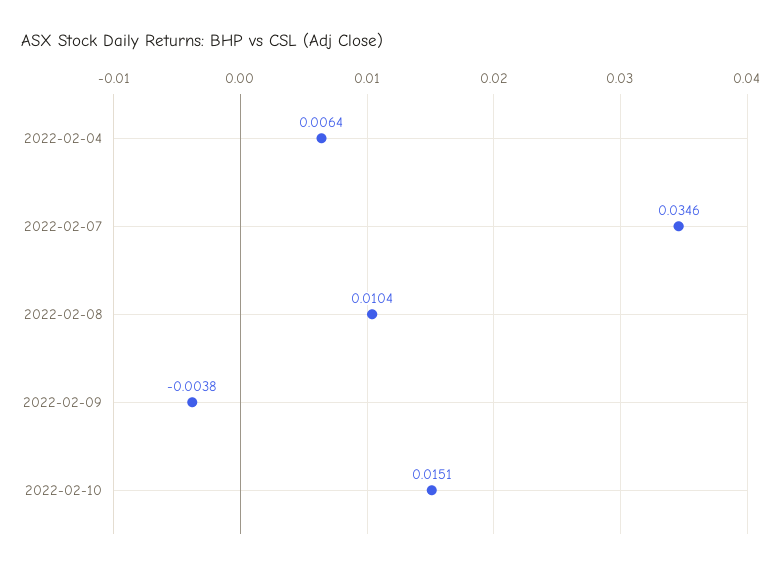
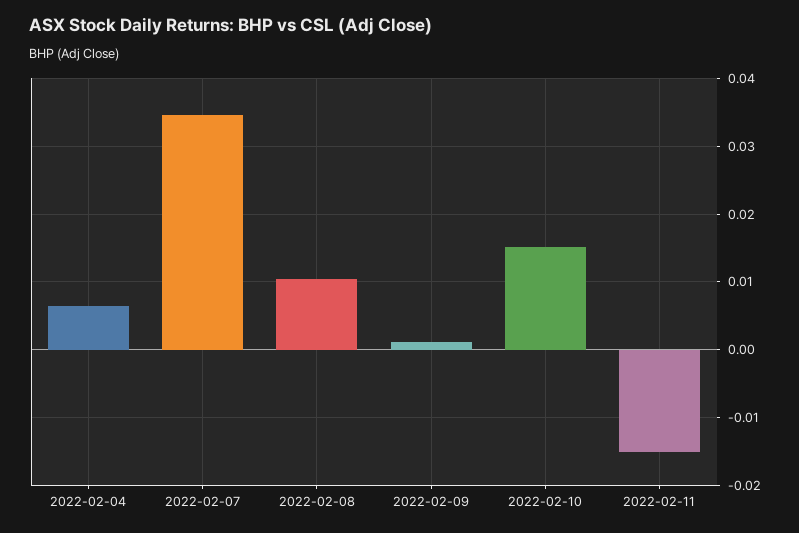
2022-02-09: -0.0038 -> 0.001
2022-02-11: none -> -0.015

